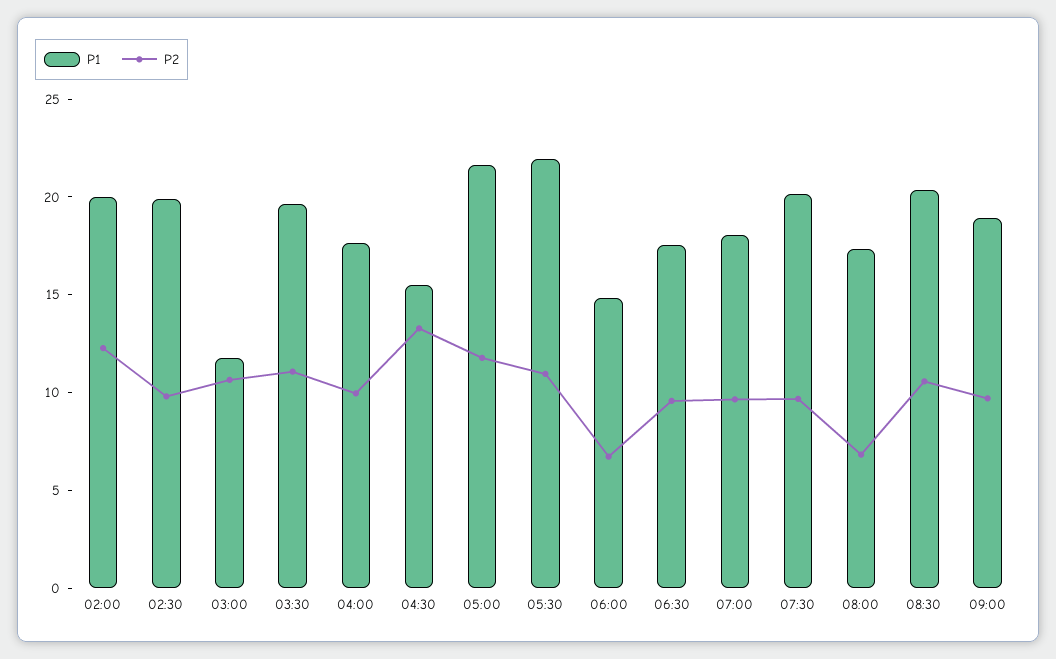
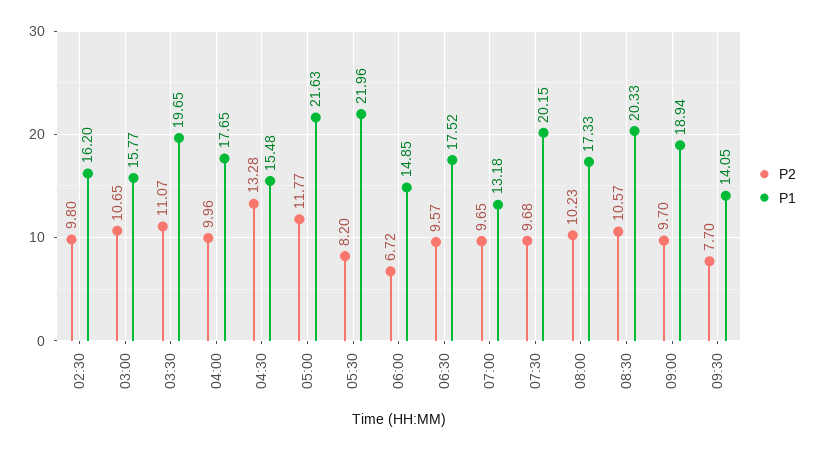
P1, 02:00: 20 -> none
P2, 02:00: 12 -> none
P1, 02:30: 20 -> 16.2
P1, 03:00: 12 -> 15.77
P2, 05:30: 11 -> 8.2
P1, 07:00: 18 -> 13.18
P2, 08:00: 7 -> 10.23
P2, 09:30: none -> 7.7
P1, 09:30: none -> 14.05

